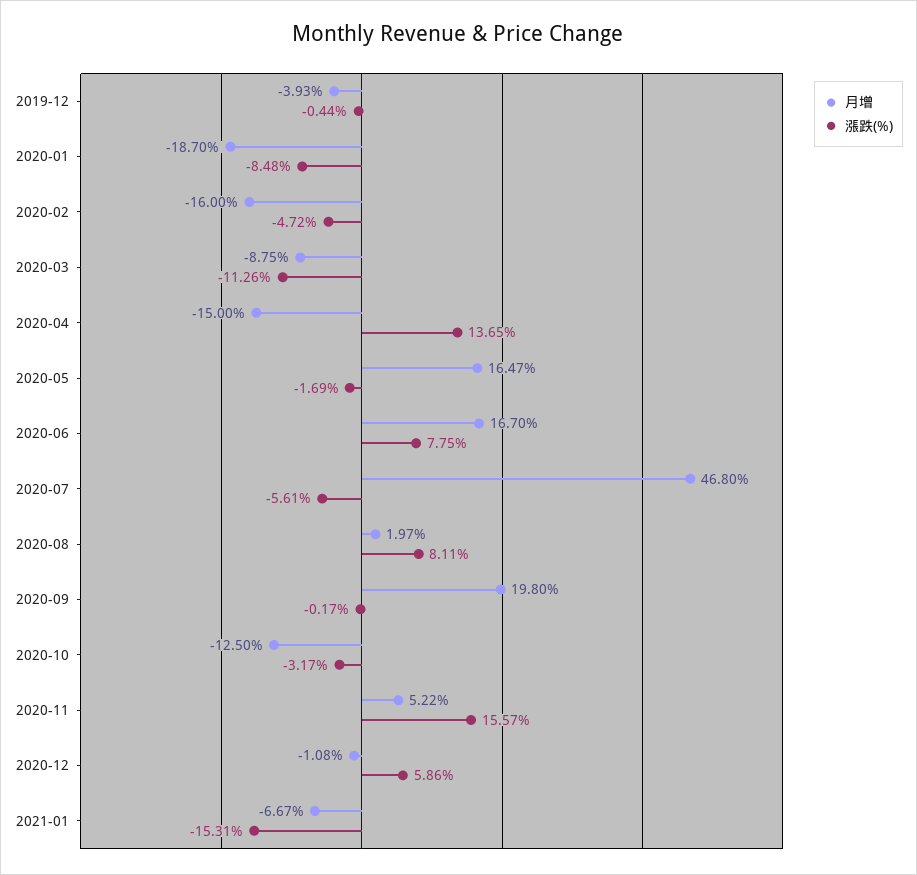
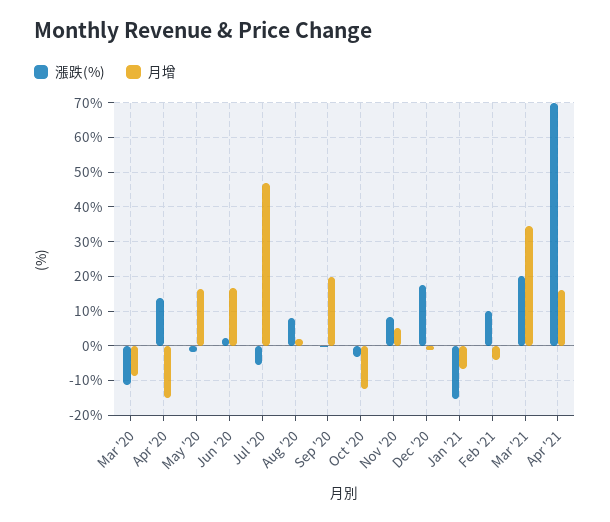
月增, 2019-12: -3.93 -> none
漲跌(%), 2019-12: -0.44 -> none
月增, 2020-01: -18.7 -> none
漲跌(%), 2020-01: -8.48 -> none
月增, 2020-02: -16 -> none
漲跌(%), 2020-02: -4.72 -> none
漲跌(%), 2020-06: 7.75 -> 2
漲跌(%), 2020-11: 15.57 -> 8
漲跌(%), 2020-12: 5.86 -> 18
漲跌(%), Feb '21: none -> 10
月增, Feb '21: none -> -4
漲跌(%), Mar '21: none -> 20
月增, Mar '21: none -> 34
漲跌(%), Apr '21: none -> 70
月增, Apr '21: none -> 16

